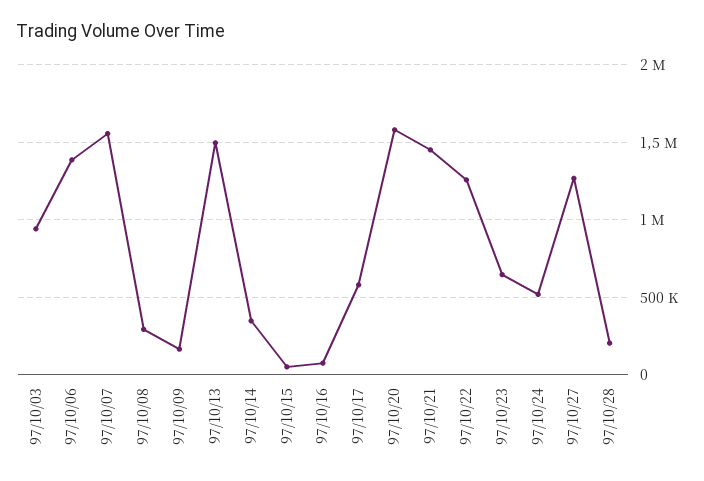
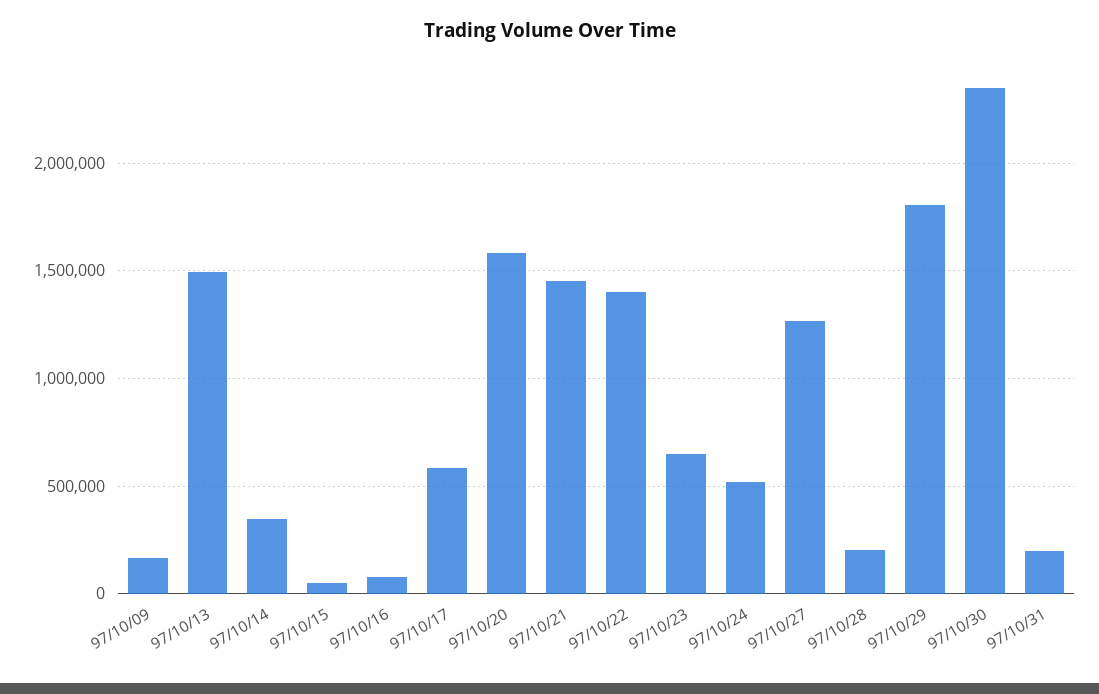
97/10/03: 950000 -> none
97/10/06: 1400000 -> none
97/10/07: 1550000 -> none
97/10/08: 300000 -> none
97/10/22: 1250000 -> 1400000
97/10/29: none -> 1800000
97/10/30: none -> 2350000
97/10/31: none -> 200000

